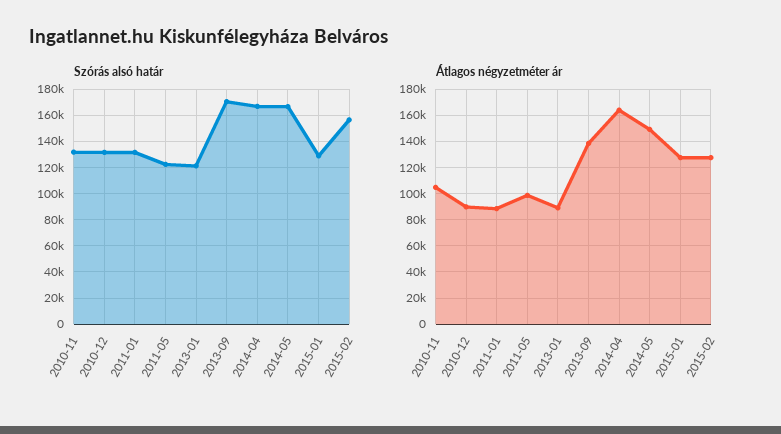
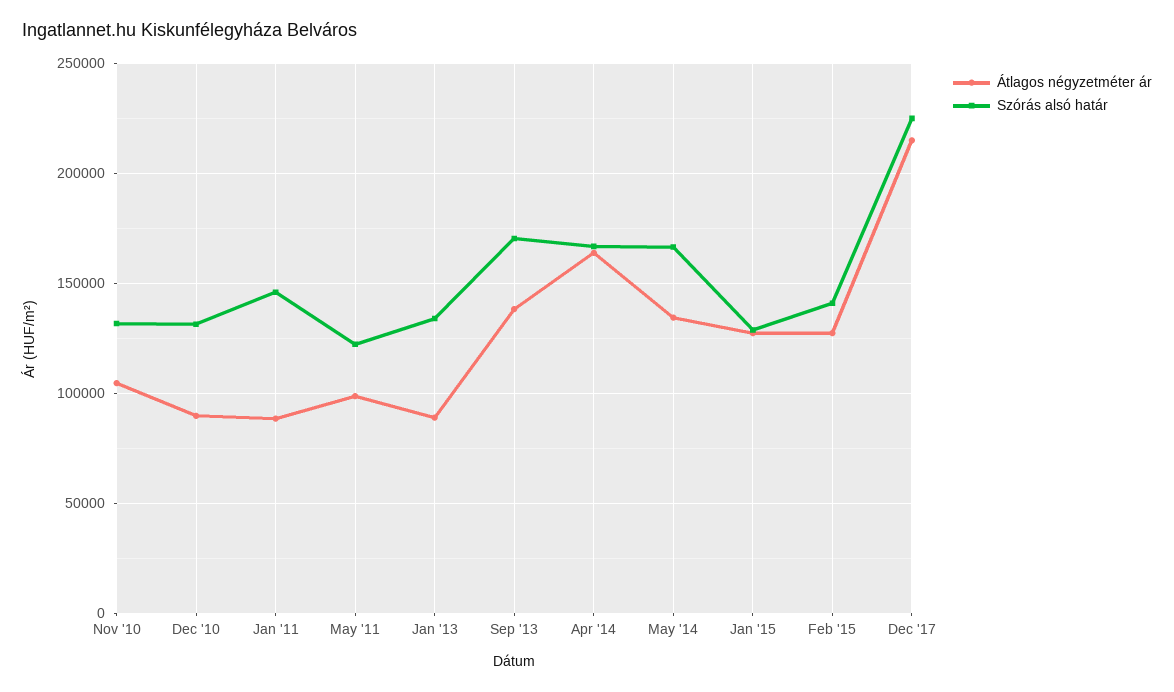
Szórás alsó határ, 2011-01: 130000 -> 145000
Szórás alsó határ, 2013-01: 120000 -> 135000
Szórás alsó határ, 2015-02: 155000 -> 140000
Átlagos négyzetméter ár, 2014-05: 150000 -> 135000
Átlagos négyzetméter ár, Dec '17: none -> 215000
Szórás alsó határ, Dec '17: none -> 225000

